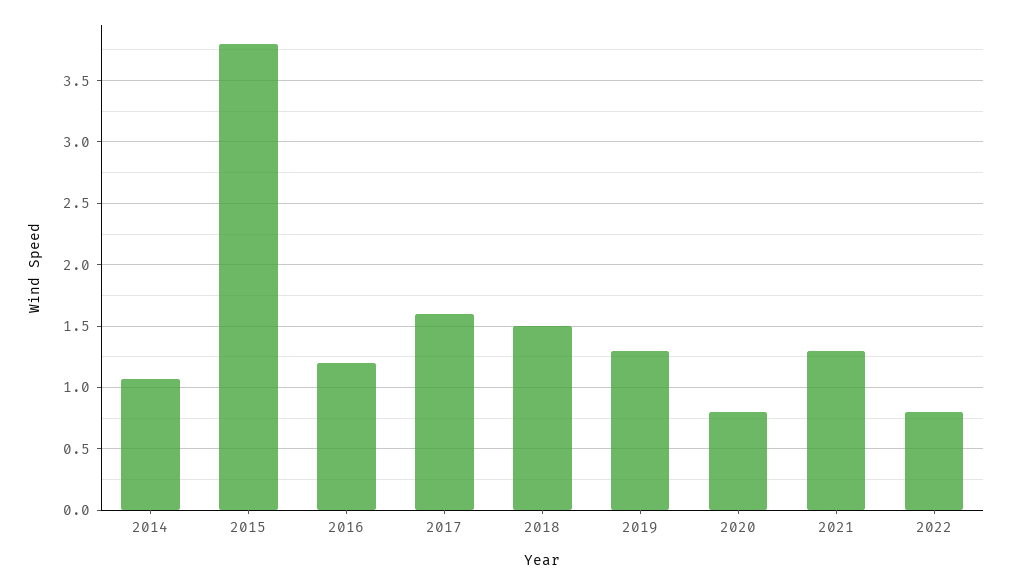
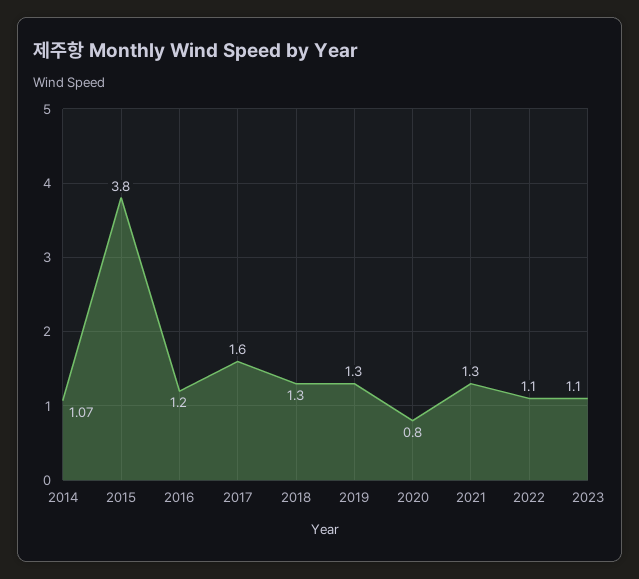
2018: 1.5 -> 1.3
2022: 0.8 -> 1.1
2023: none -> 1.1

